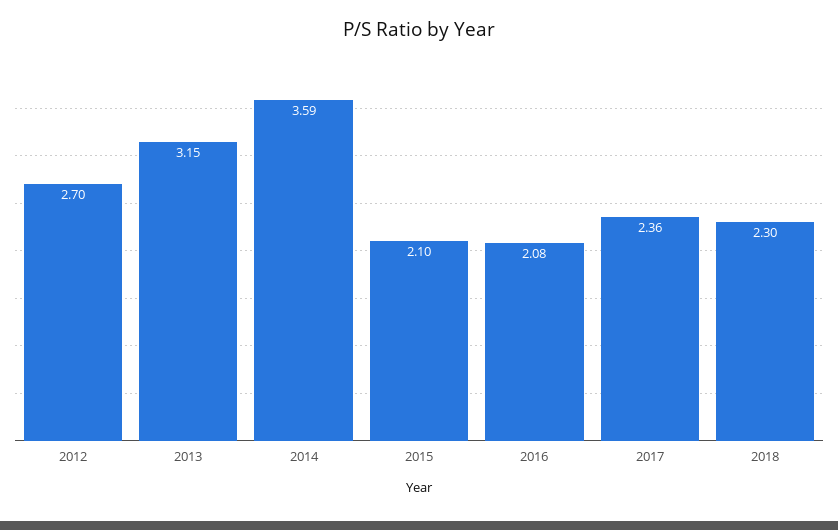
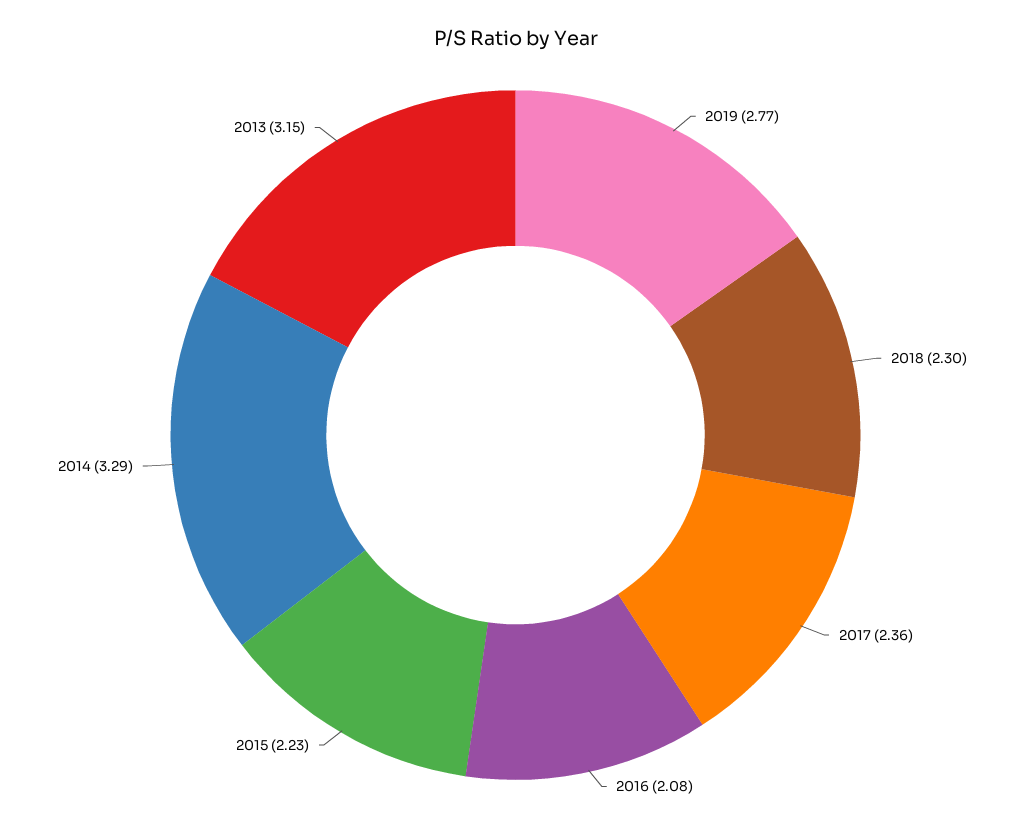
2012: 2.7 -> none
2014: 3.59 -> 3.29
2015: 2.1 -> 2.23
2019: none -> 2.77

